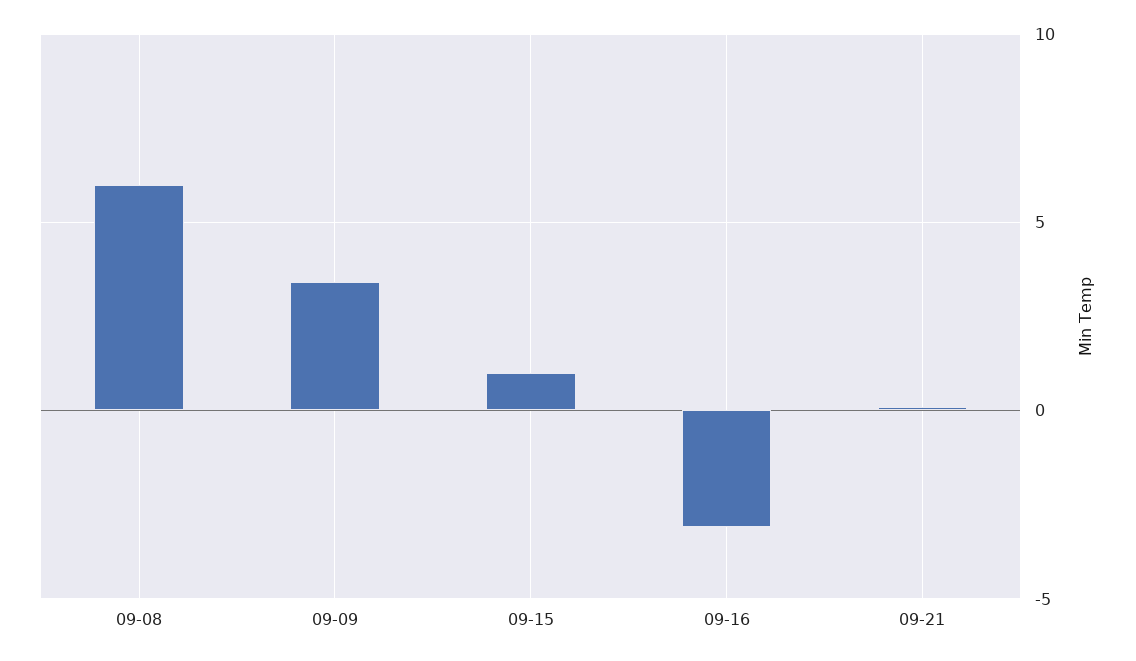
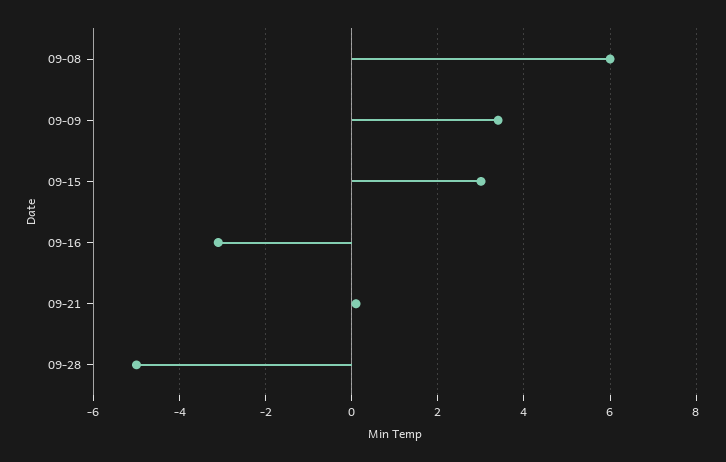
09-15: 1 -> 3
09-28: none -> -5

